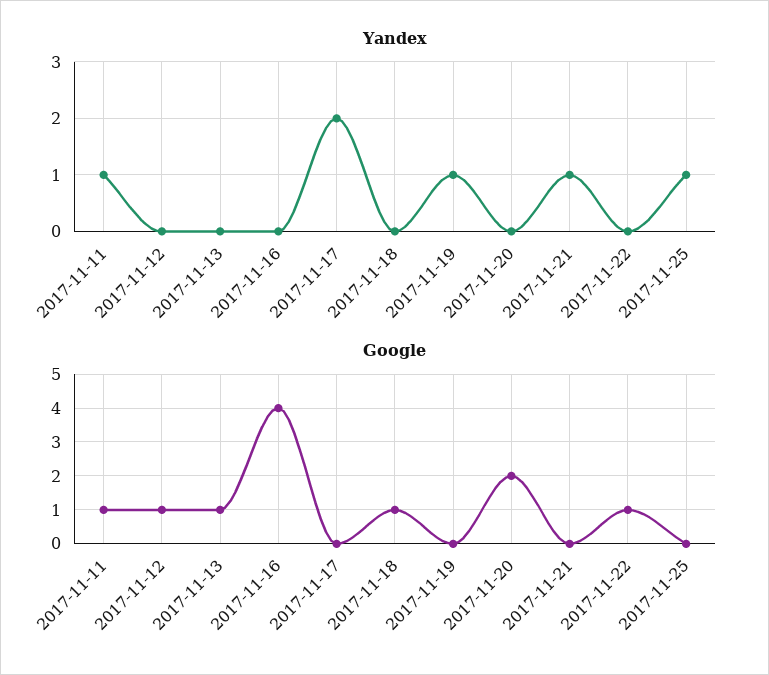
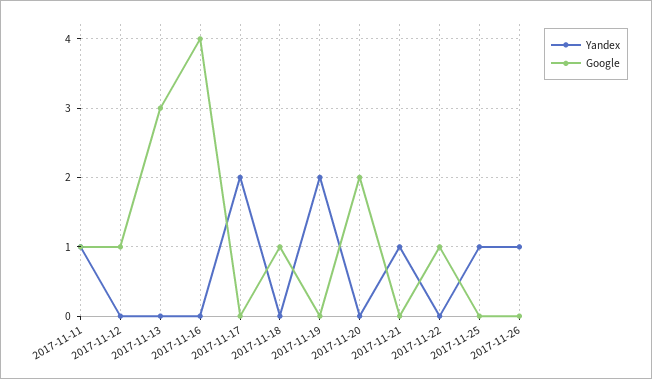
Yandex, 2017-11-19: 1 -> 2
Google, 2017-11-13: 1 -> 3
Yandex, 2017-11-26: none -> 1
Google, 2017-11-26: none -> 0

